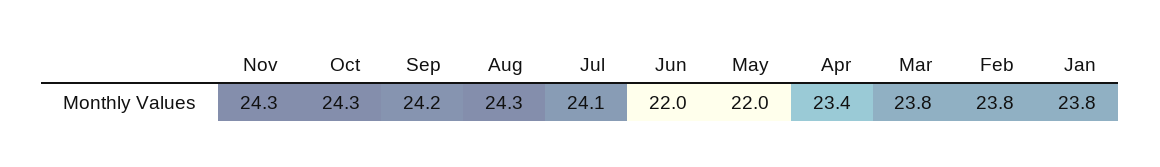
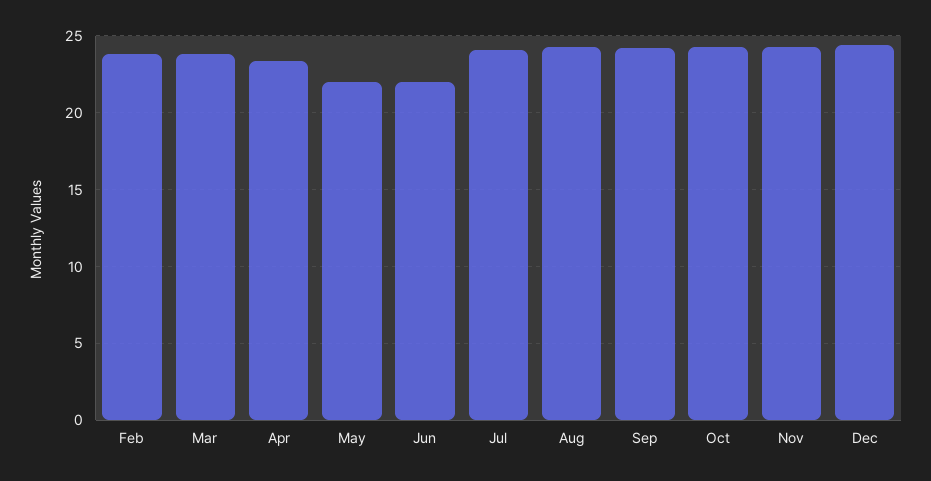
Jan: 23.8 -> none
Dec: none -> 24.5

